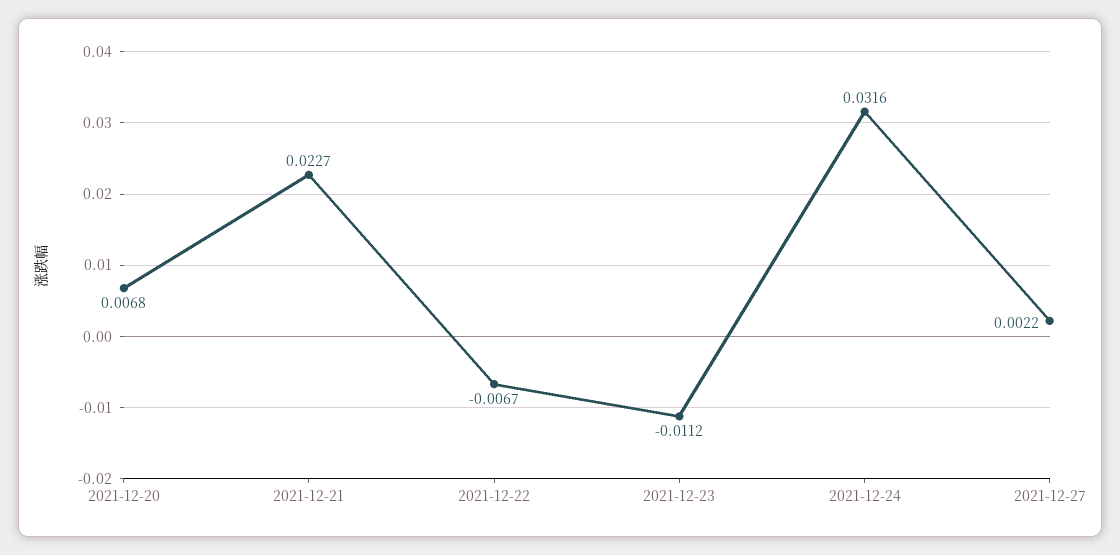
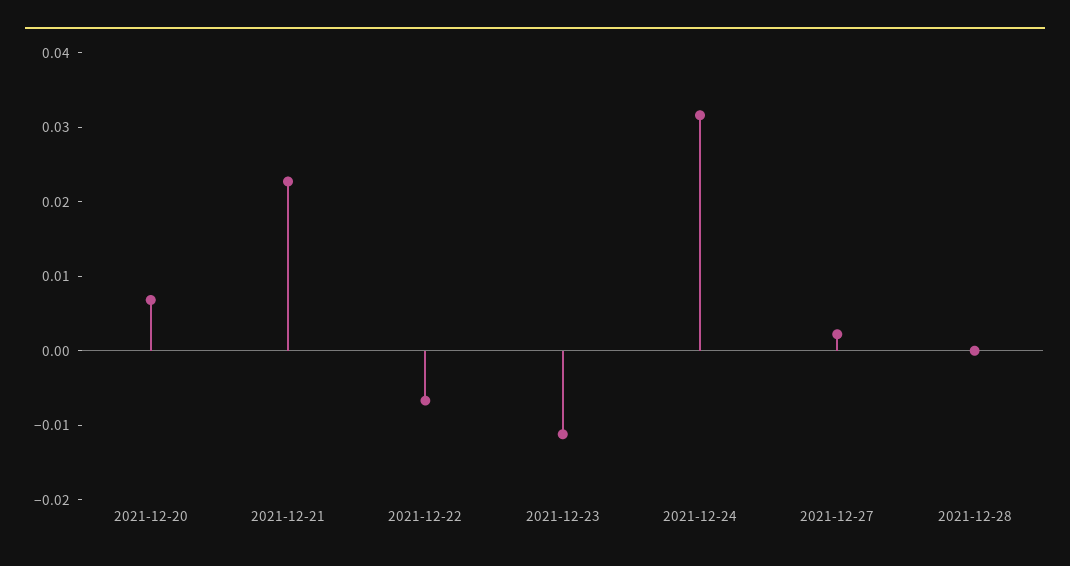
2021-12-28: none -> 0

